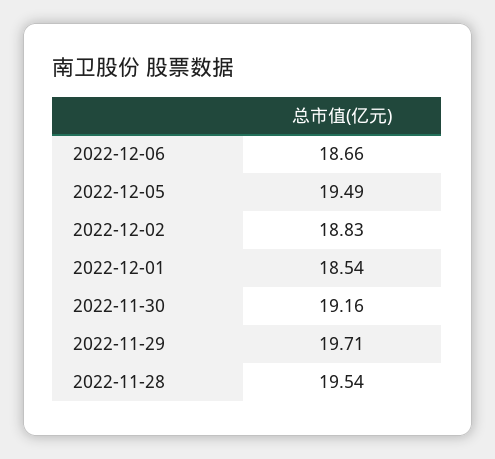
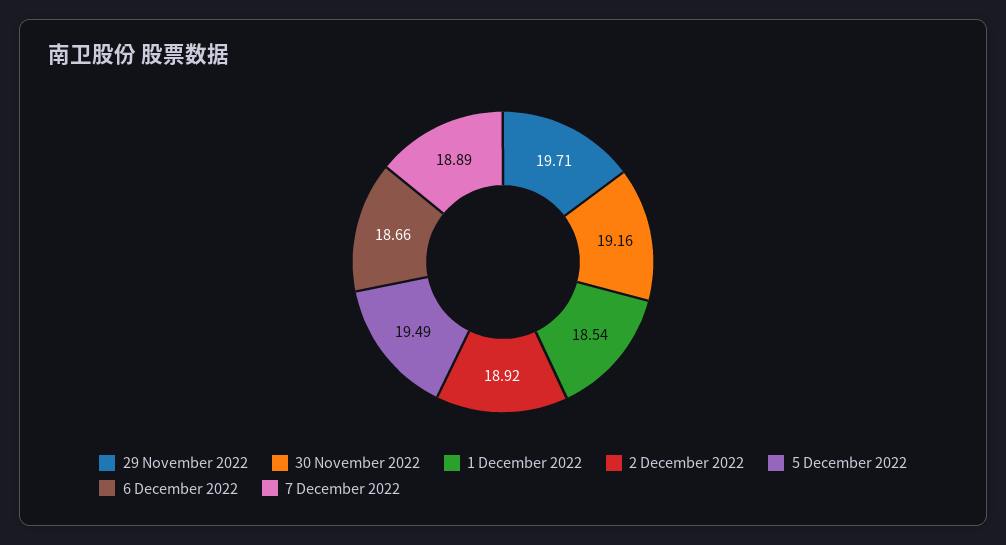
2022-12-02: 18.83 -> 18.92
2022-11-28: 19.54 -> none
7 December 2022: none -> 18.89

